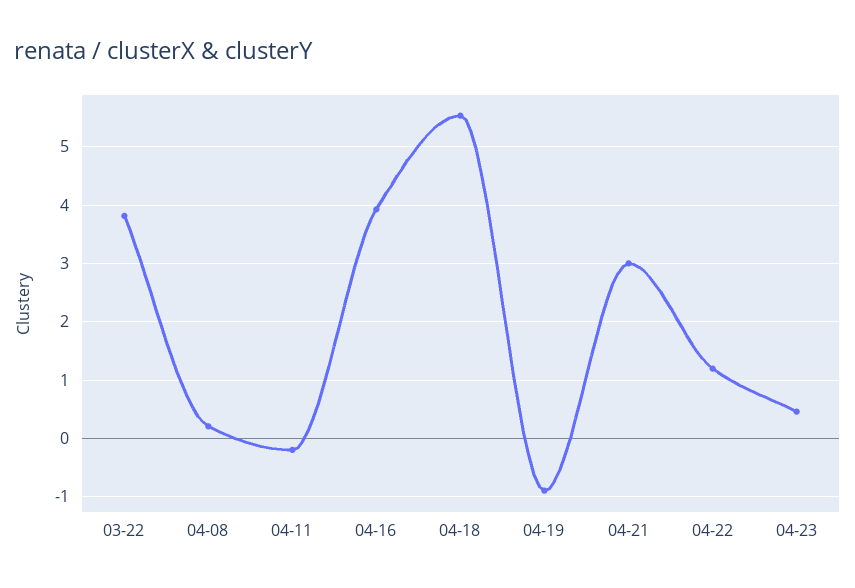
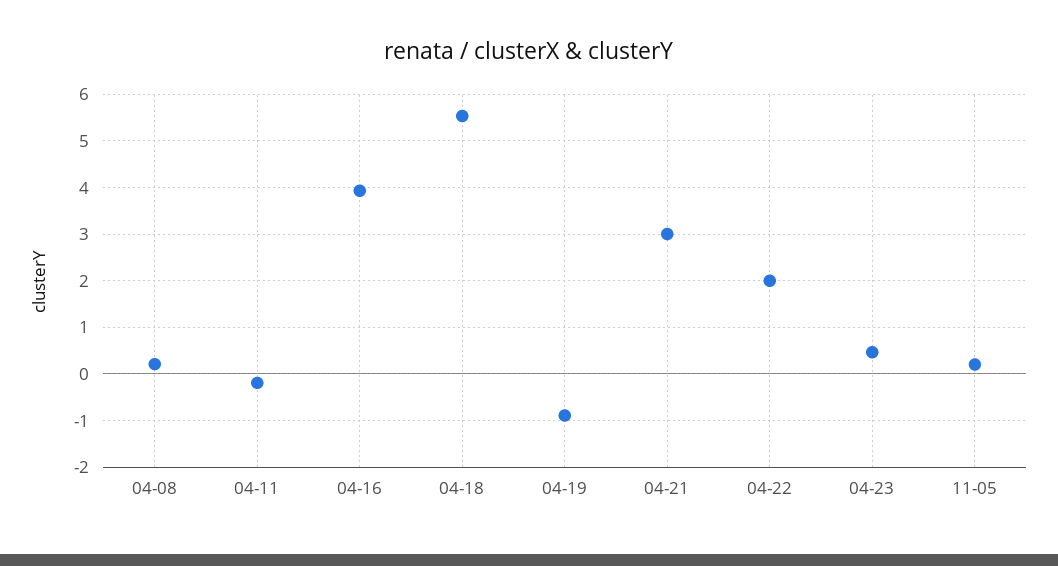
03-22: 3.8 -> none
04-22: 1.2 -> 2
11-05: none -> 0.2

